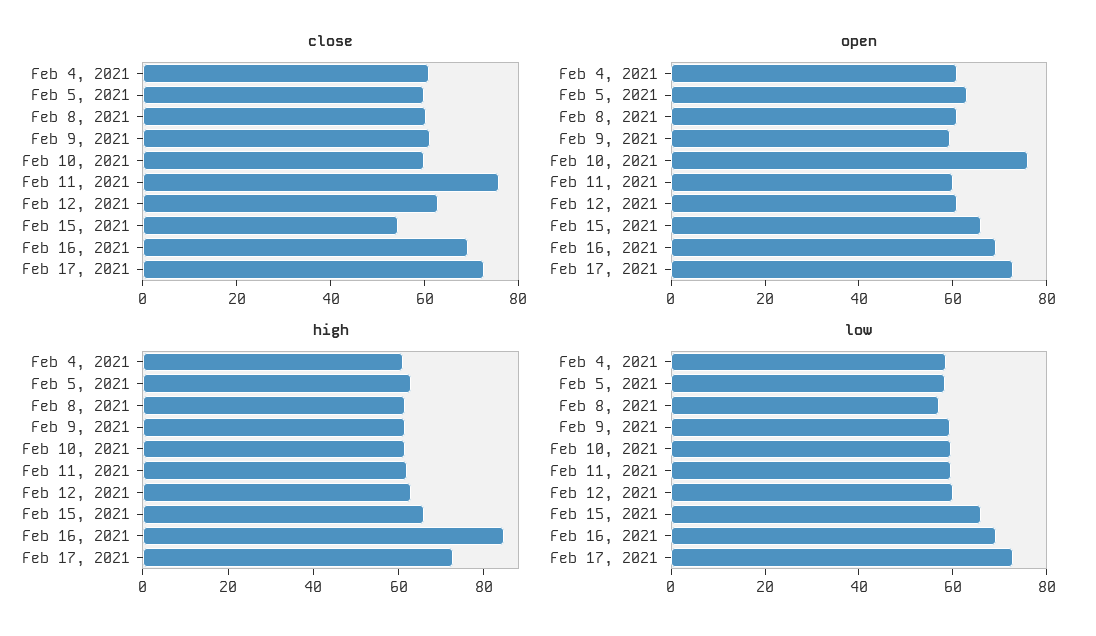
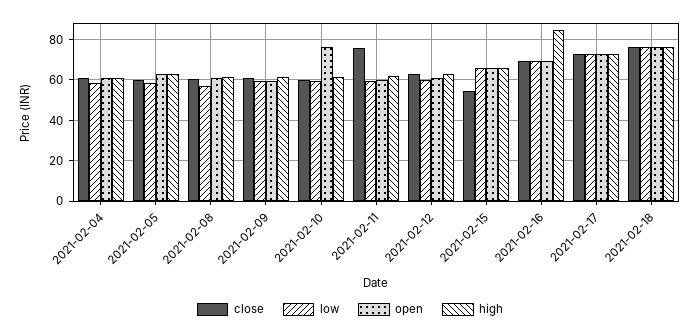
close, 2021-02-18: none -> 75
low, 2021-02-18: none -> 75
open, 2021-02-18: none -> 75
high, 2021-02-18: none -> 75

